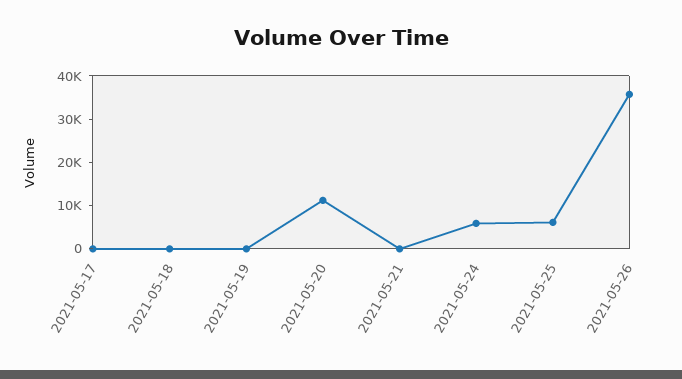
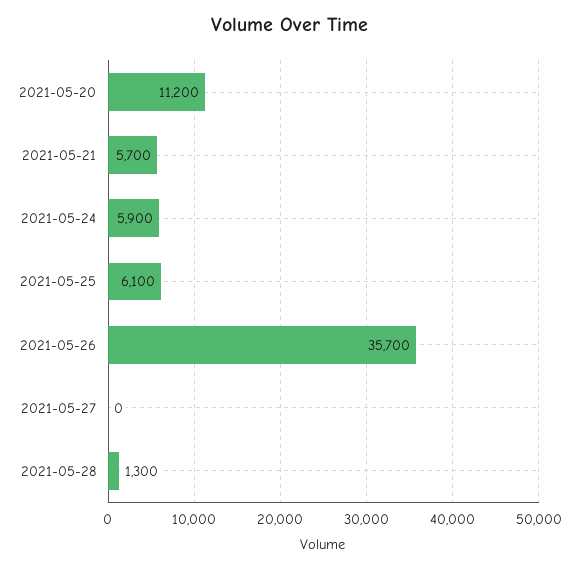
2021-05-17: 0 -> none
2021-05-18: 0 -> none
2021-05-19: 0 -> none
2021-05-21: 0 -> 5700
2021-05-27: none -> 0
2021-05-28: none -> 1300

